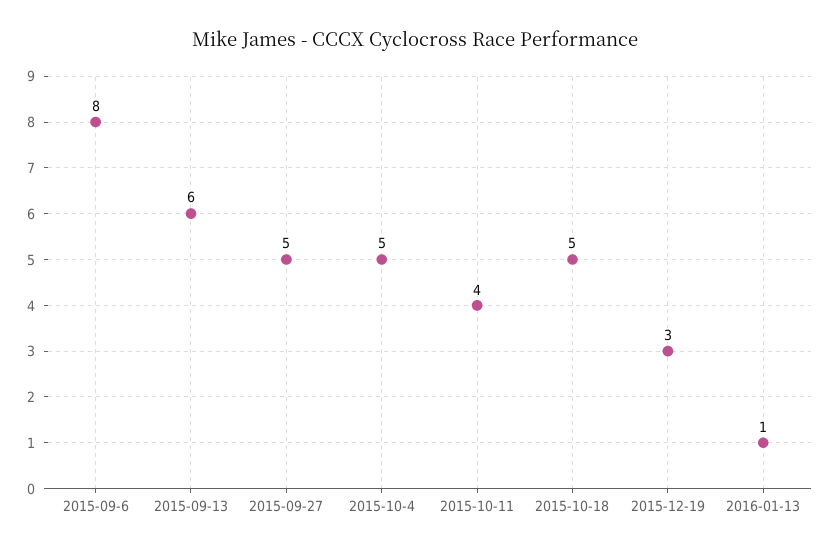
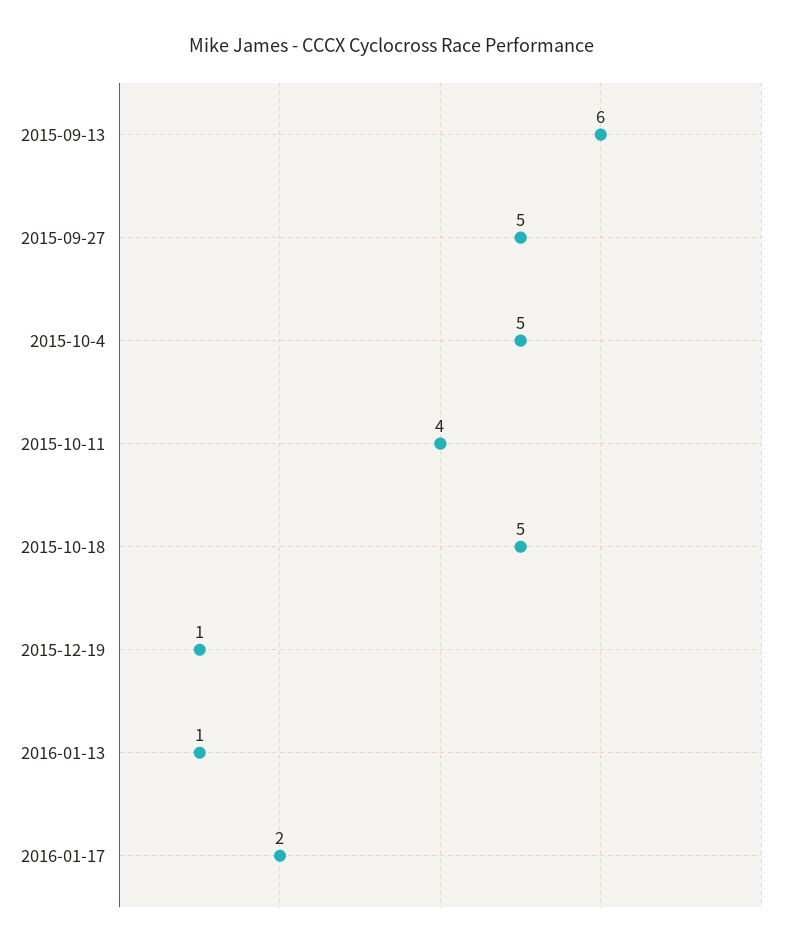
2015-09-6: 8 -> none
2015-12-19: 3 -> 1
2016-01-17: none -> 2

